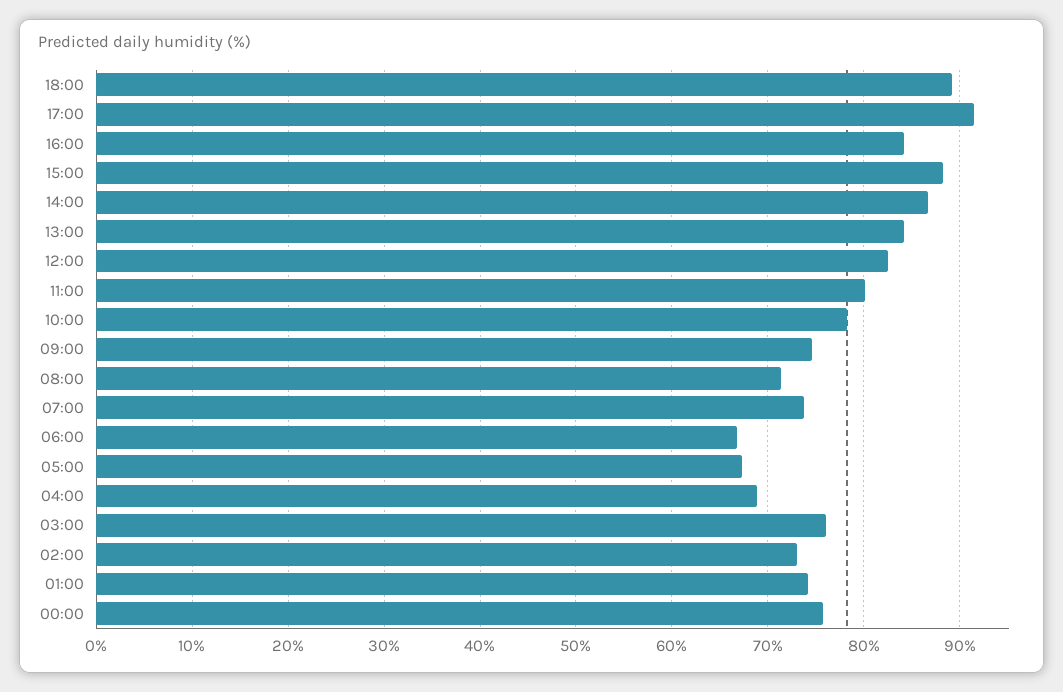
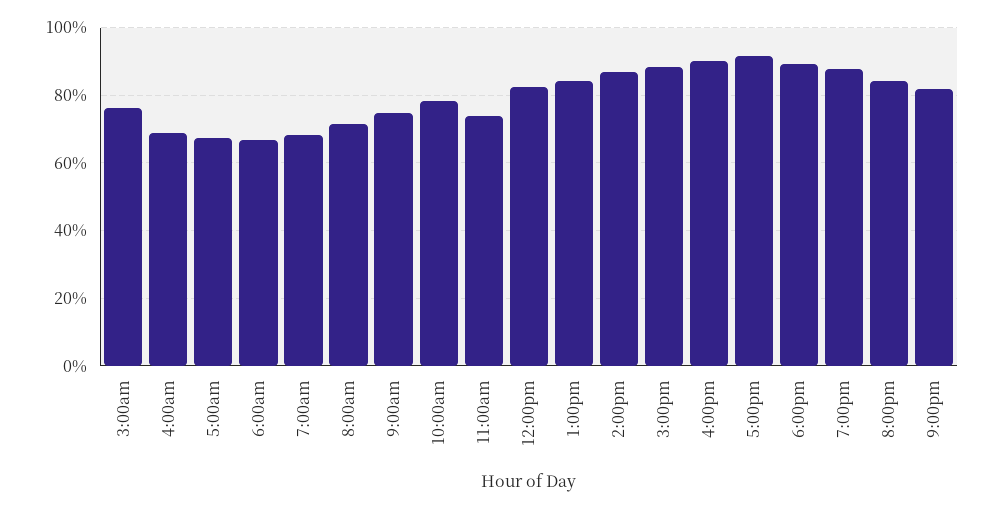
16:00: 84 -> 90
11:00: 80 -> 74
07:00: 74 -> 68
02:00: 73 -> none
01:00: 74 -> none
00:00: 76 -> none
7:00pm: none -> 88
8:00pm: none -> 84
9:00pm: none -> 82

